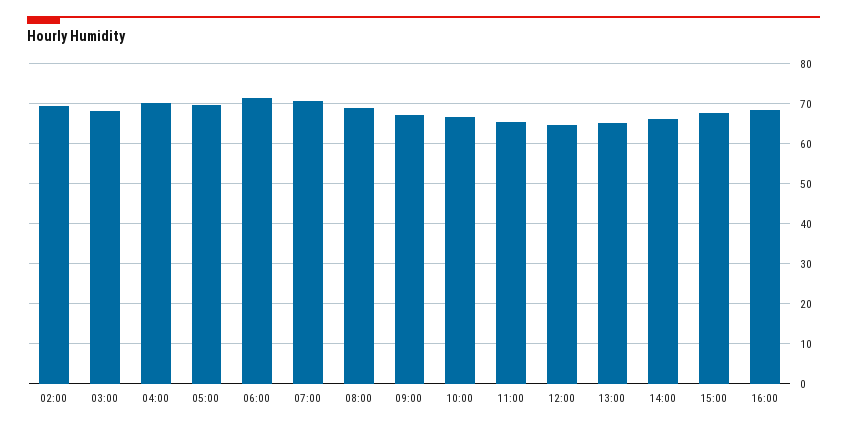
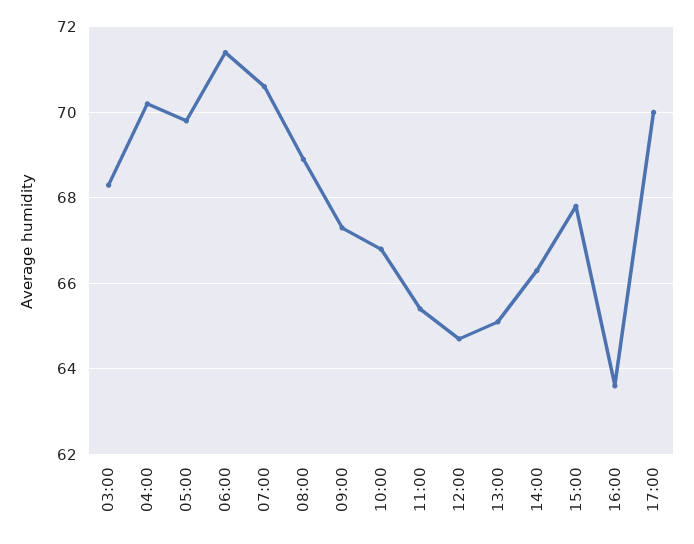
02:00: 70 -> none
16:00: 68 -> 63.5
17:00: none -> 70

